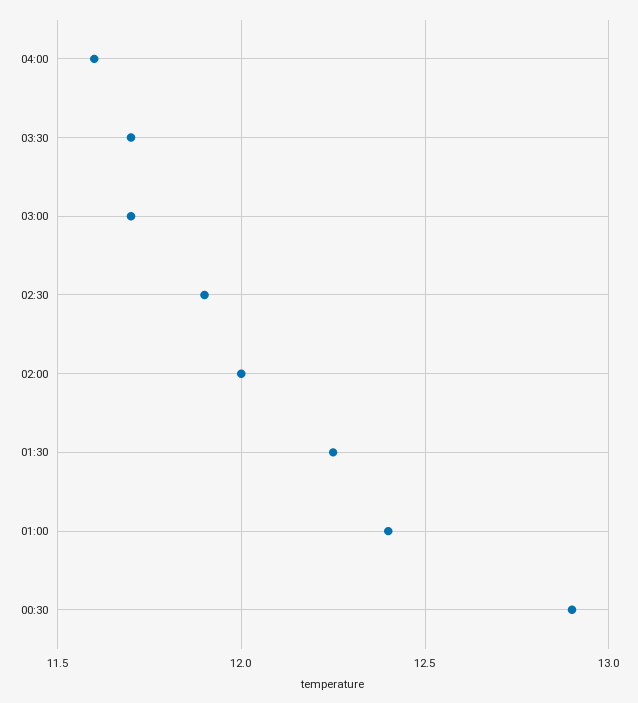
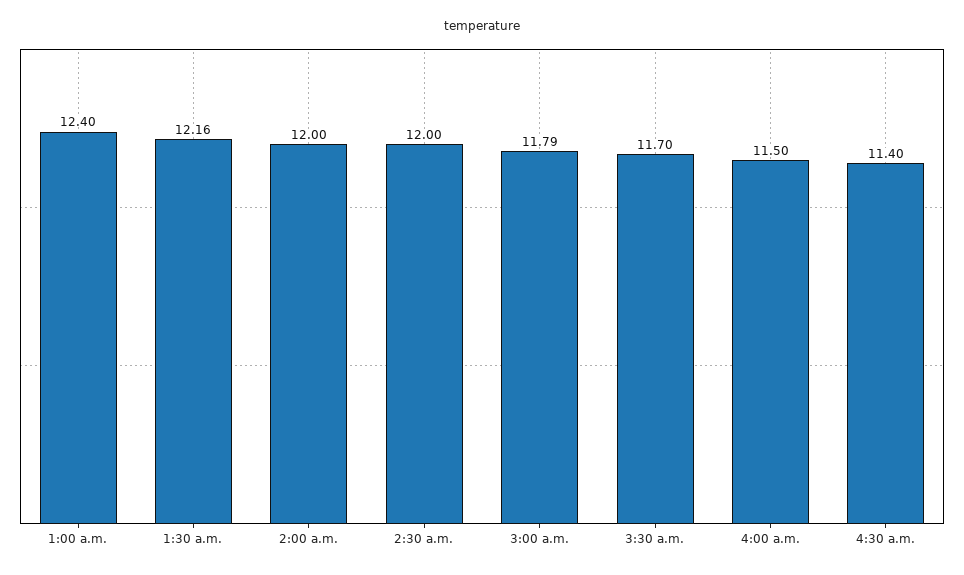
04:00: 11.6 -> 11.5
03:00: 11.7 -> 11.79
02:30: 11.9 -> 12
01:30: 12.25 -> 12.16
00:30: 12.9 -> none
4:30 a.m.: none -> 11.4

